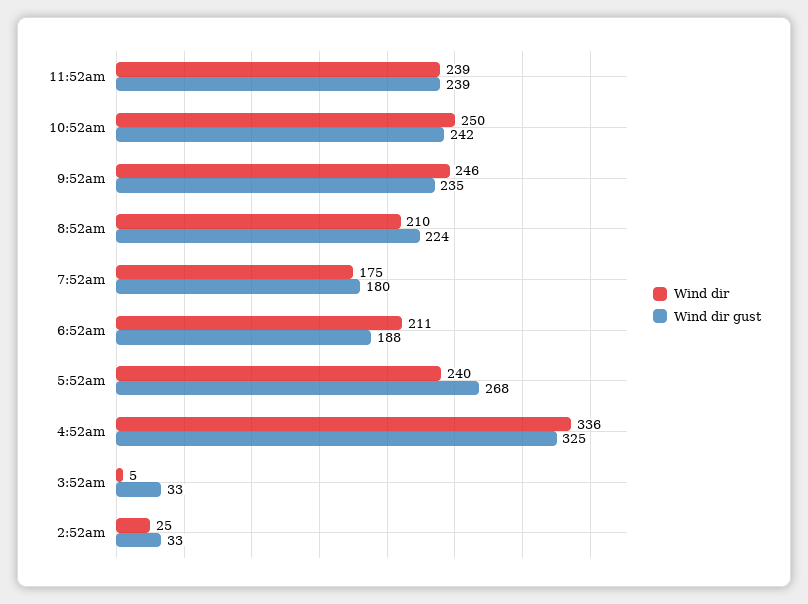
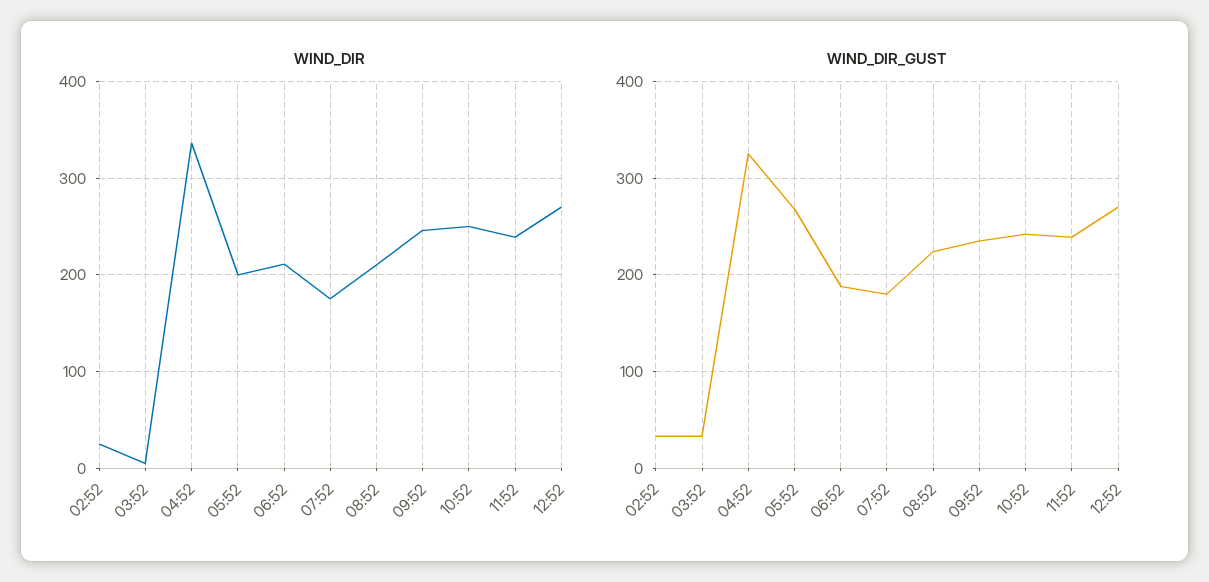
Wind dir, 5:52am: 240 -> 200
Wind dir, 12:52: none -> 270
Wind dir gust, 12:52: none -> 270

